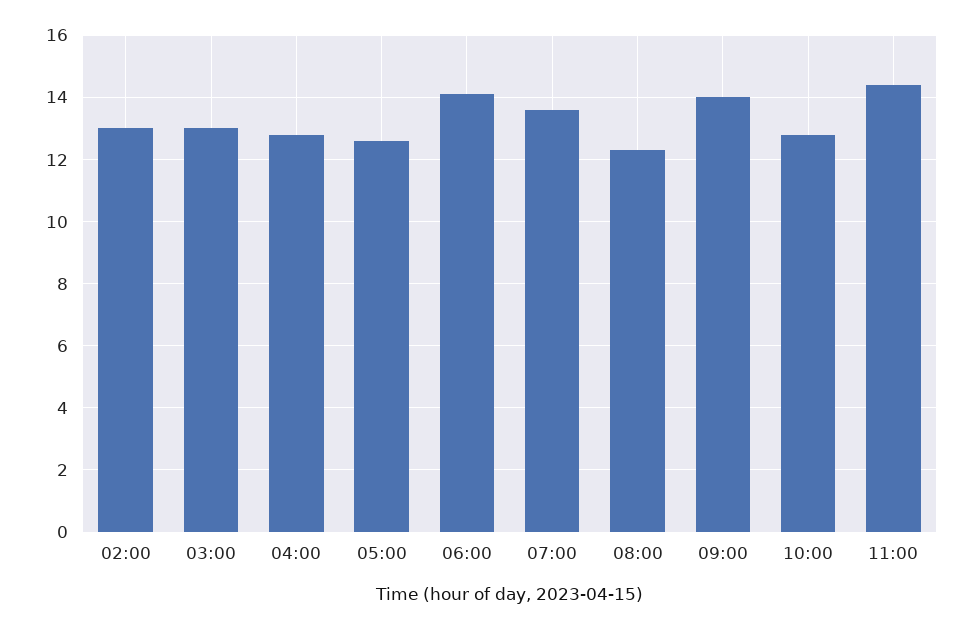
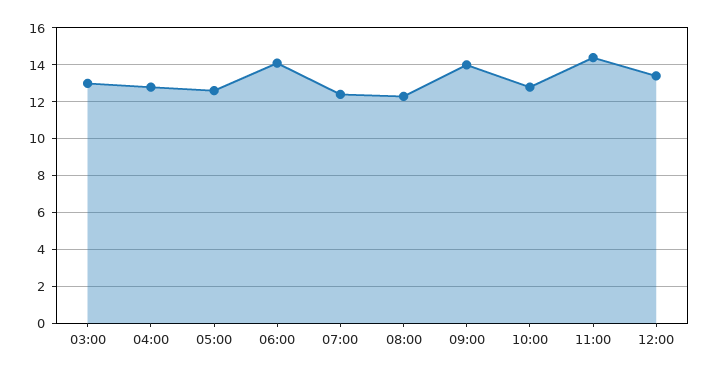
02:00: 13 -> none
07:00: 13.5 -> 12.5
12:00: none -> 13.5

